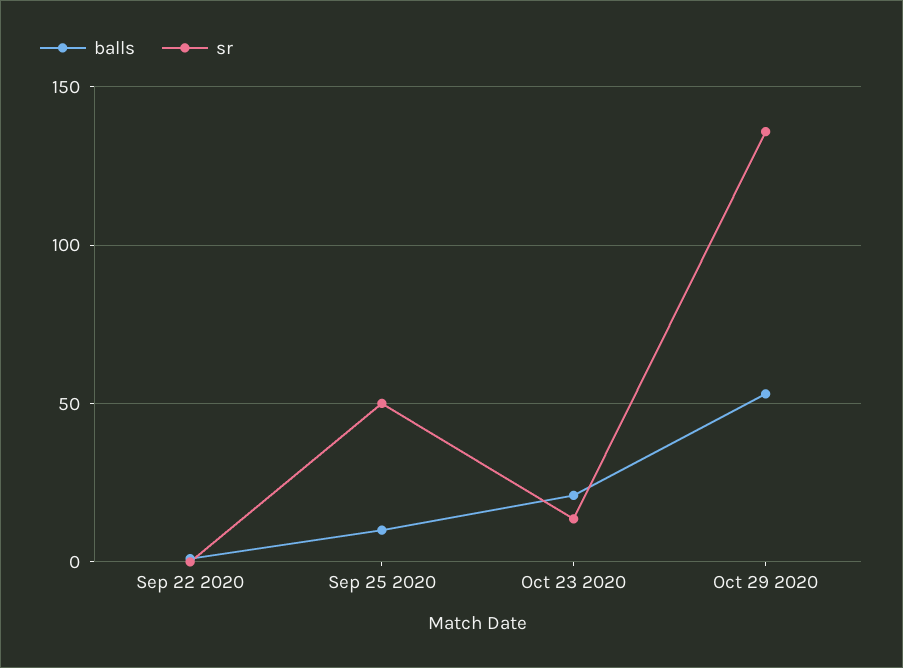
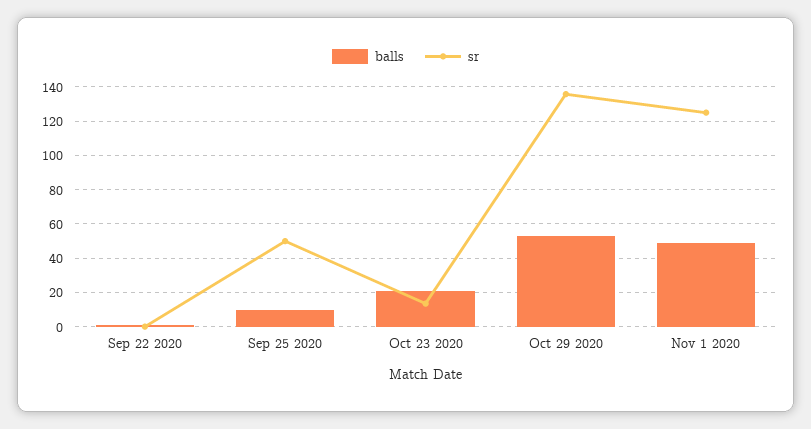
balls, Nov 1 2020: none -> 50
sr, Nov 1 2020: none -> 125

